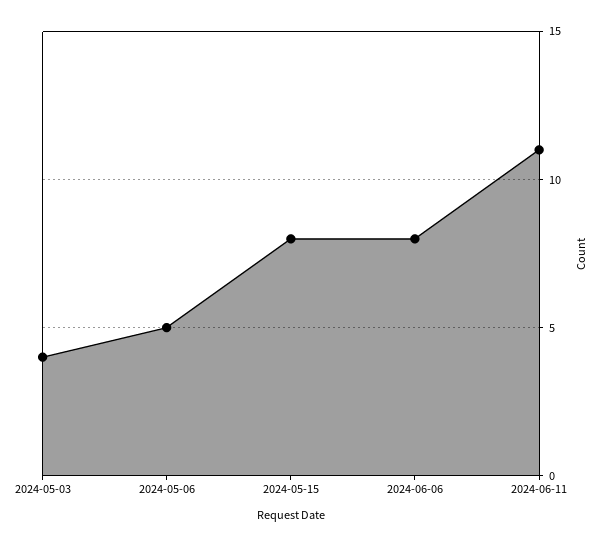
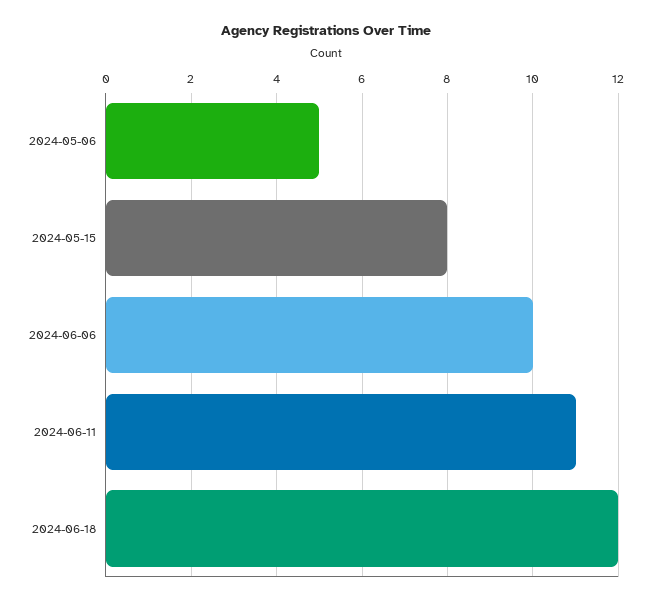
2024-05-03: 4 -> none
2024-06-06: 8 -> 10
2024-06-18: none -> 12

